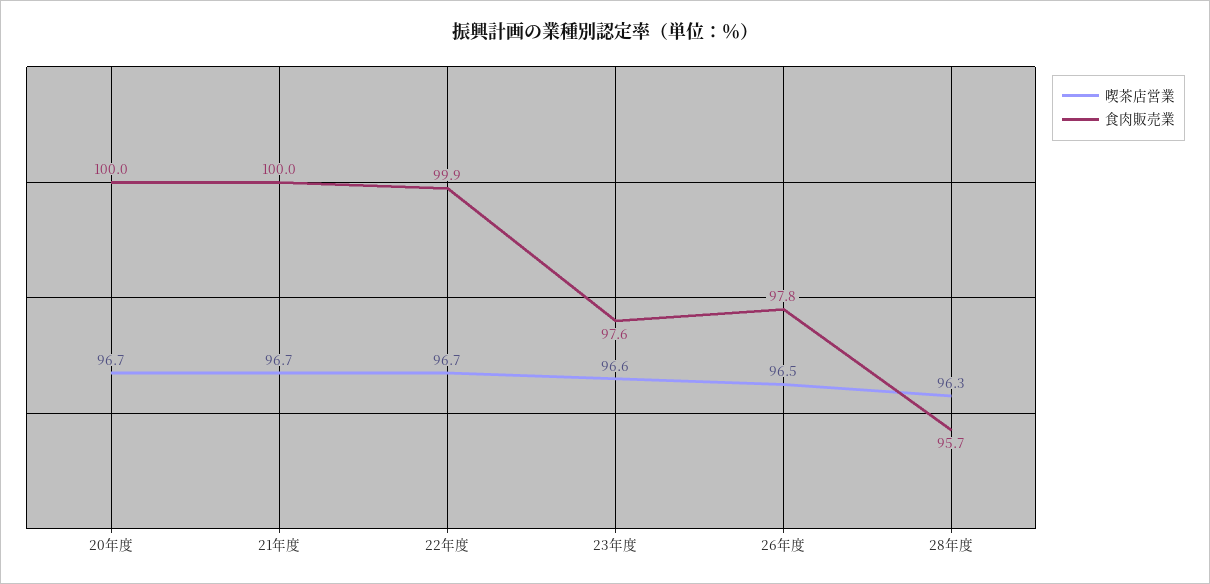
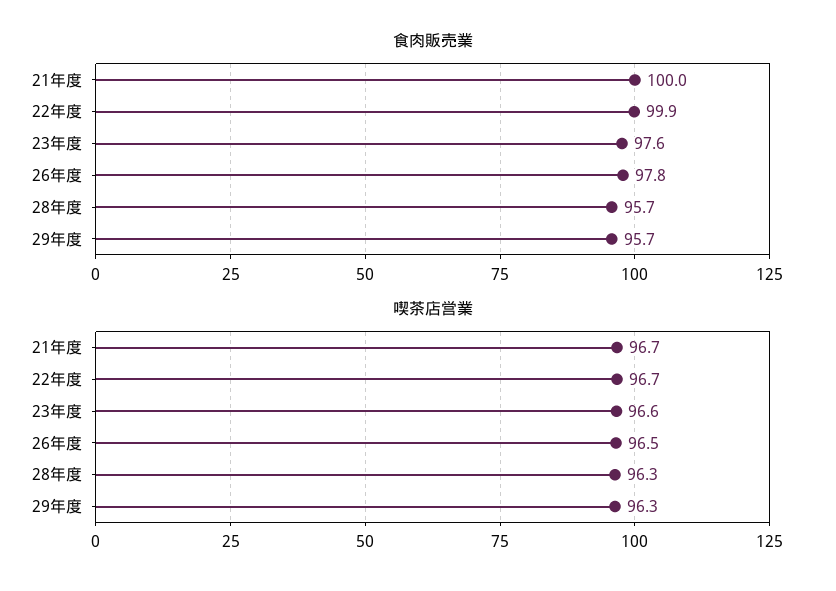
喫茶店営業, 20年度: 96.7 -> none
食肉販売業, 20年度: 100 -> none
食肉販売業, 29年度: none -> 95.7
喫茶店営業, 29年度: none -> 96.3

